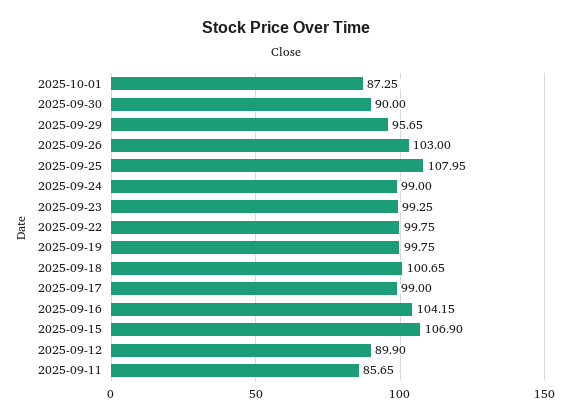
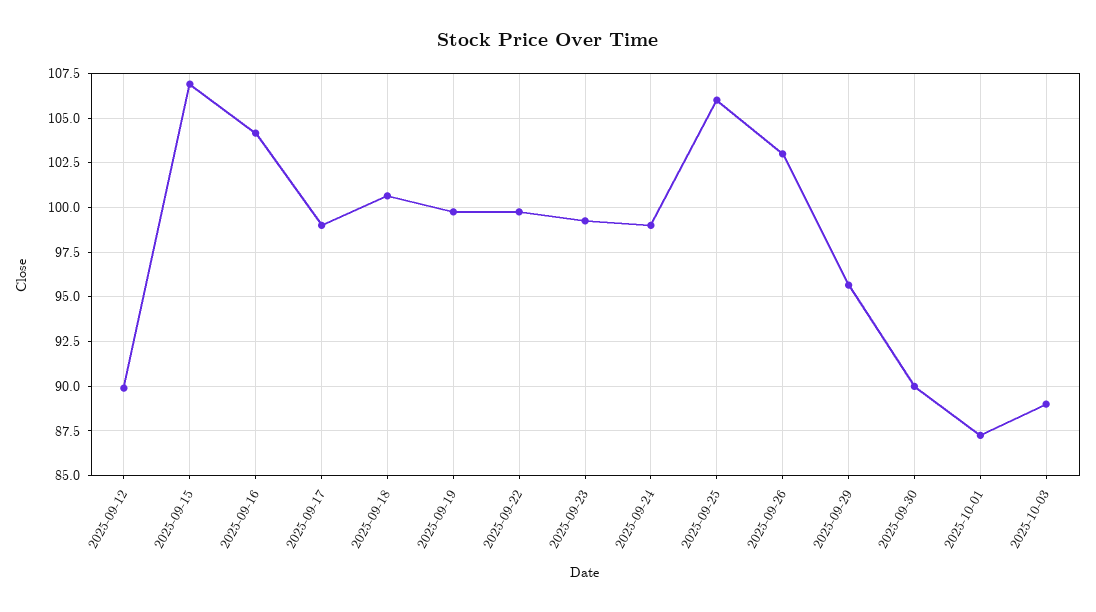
2025-09-25: 107.95 -> 106
2025-09-11: 85.65 -> none
2025-10-03: none -> 89

